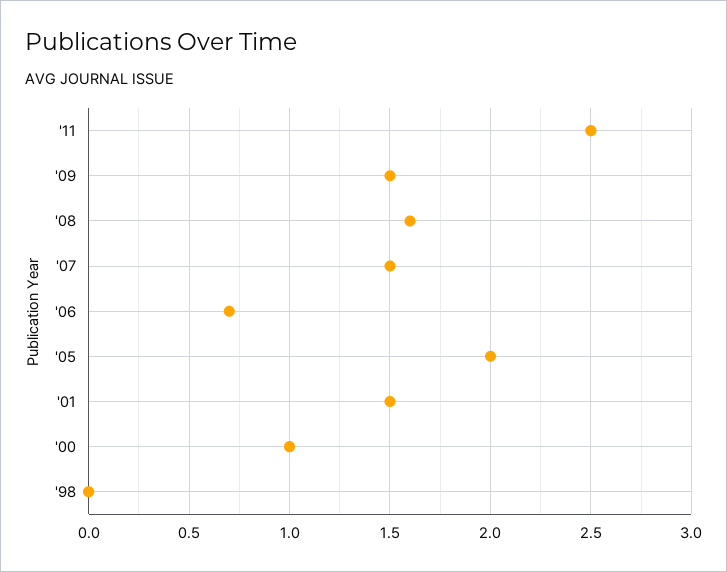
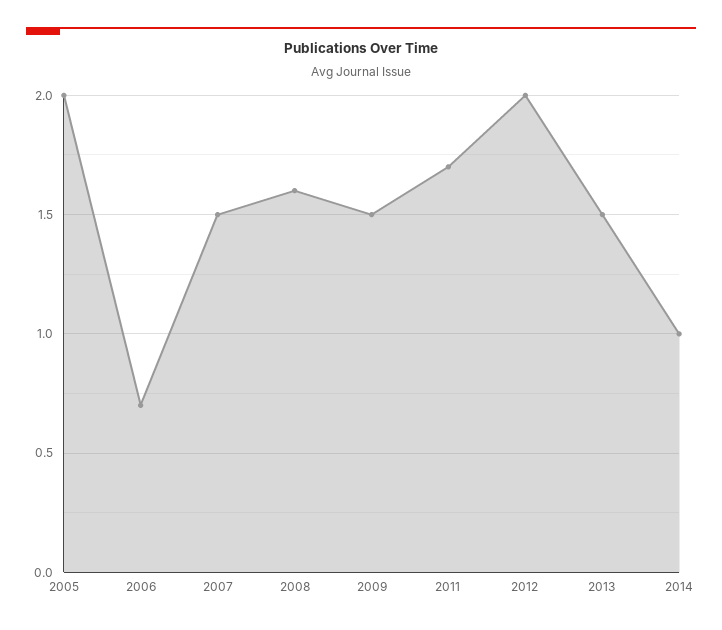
'11: 2.5 -> 1.7
'01: 1.5 -> none
'00: 1 -> none
'98: 0 -> none
2012: none -> 2
2013: none -> 1.5
2014: none -> 1

